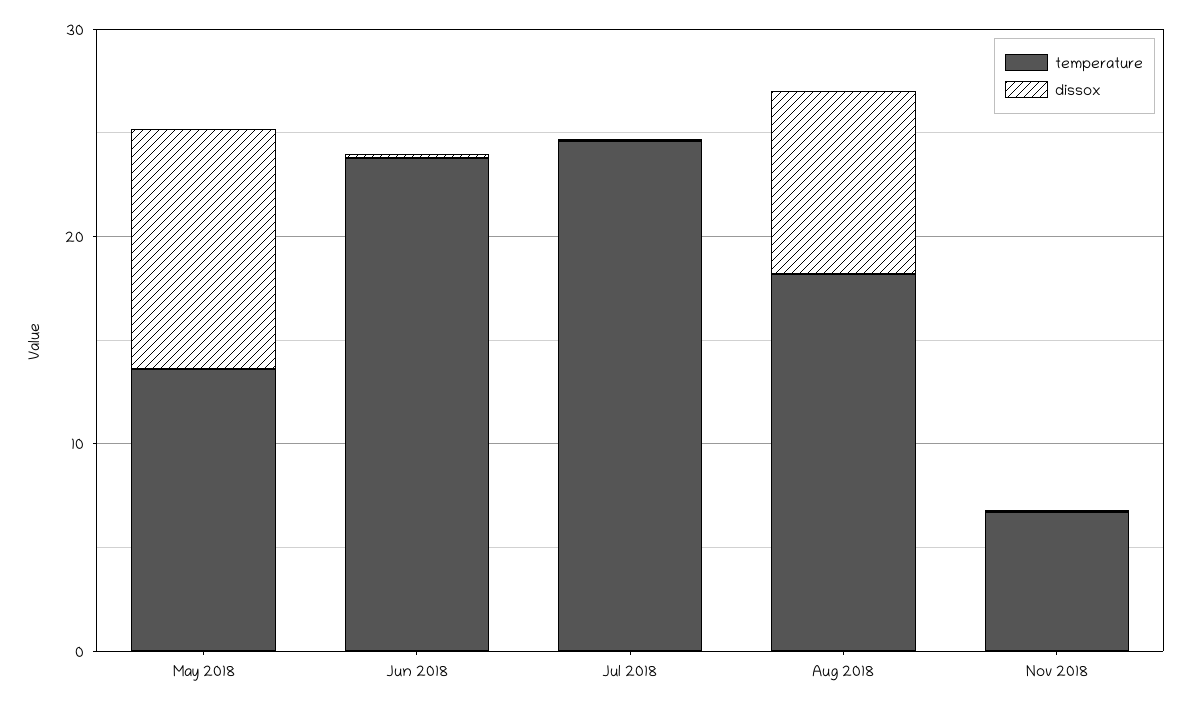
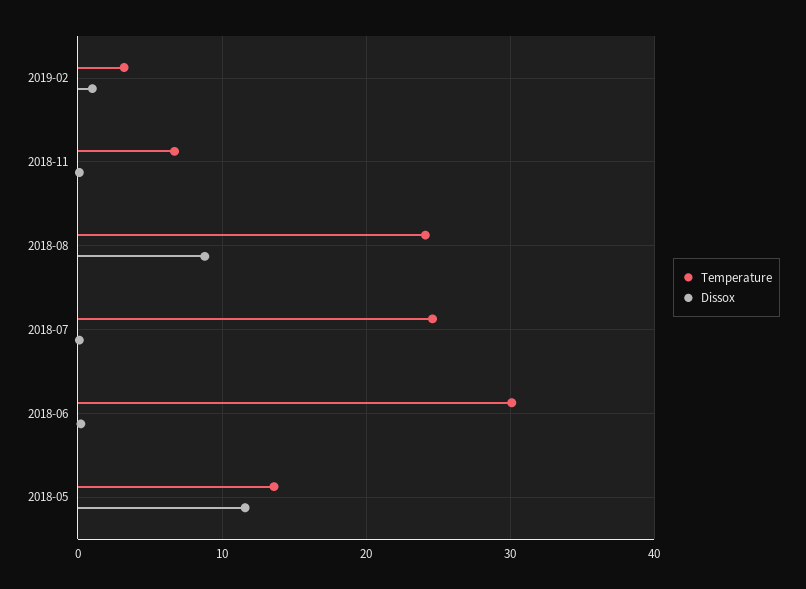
temperature, Jun 2018: 24 -> 30
temperature, Aug 2018: 18 -> 24
temperature, 2019-02: none -> 3
dissox, 2019-02: none -> 1

